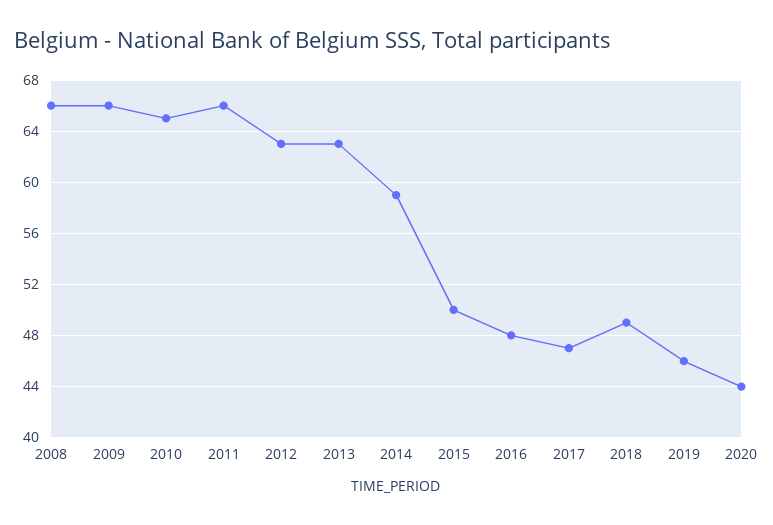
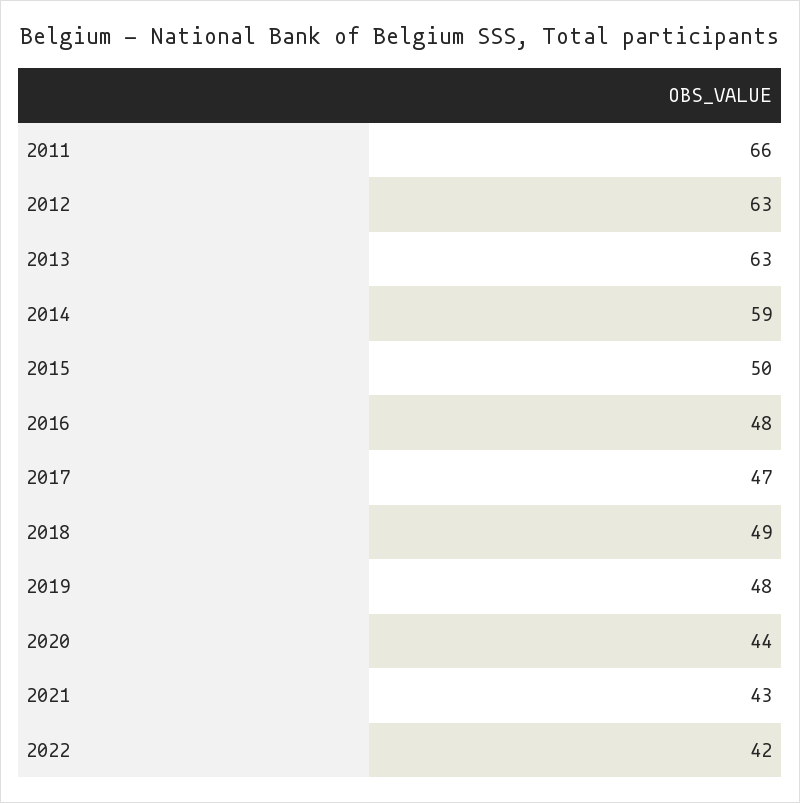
2008: 66 -> none
2009: 66 -> none
2010: 65 -> none
2019: 46 -> 48
2021: none -> 43
2022: none -> 42

